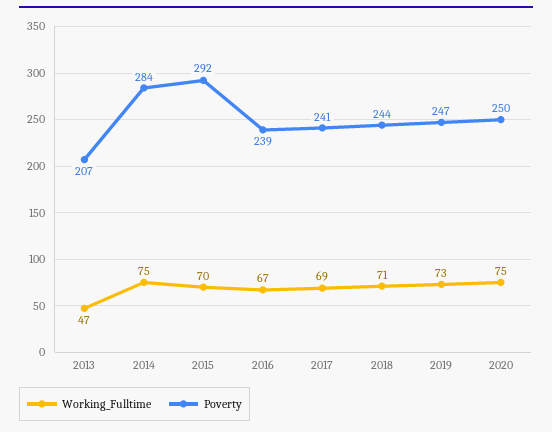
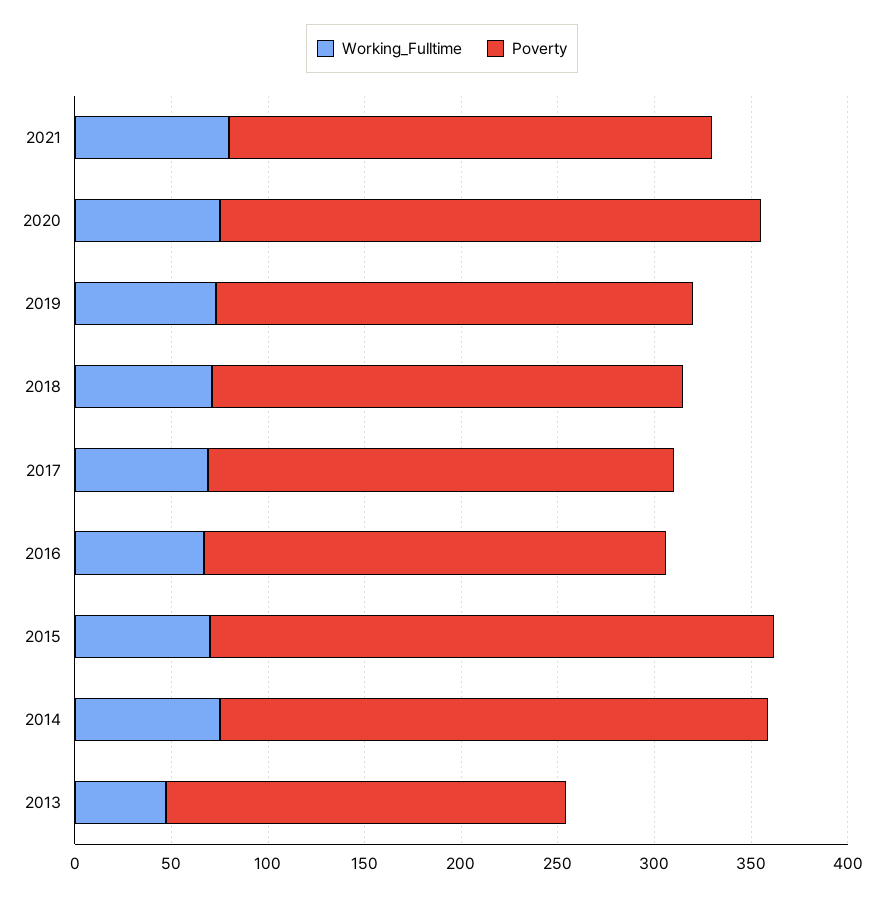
Poverty, 2020: 250 -> 280
Working_Fulltime, 2021: none -> 80
Poverty, 2021: none -> 250

